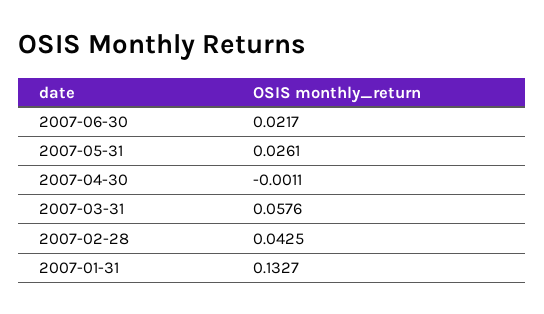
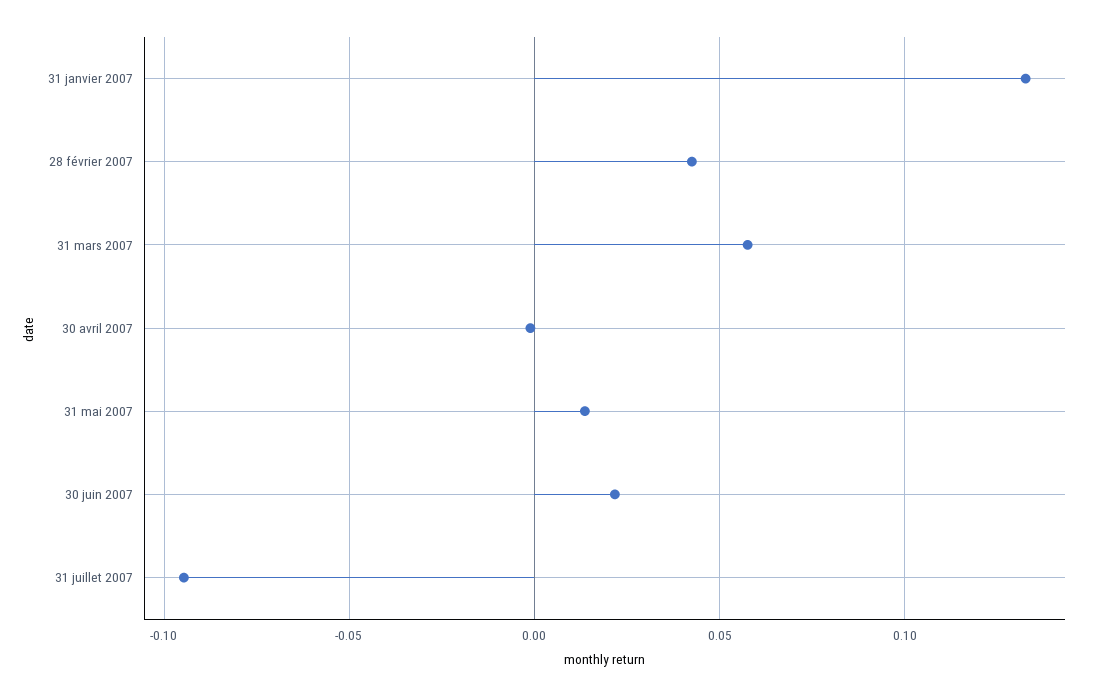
2007-05-31: 0.0261 -> 0.015
31 juillet 2007: none -> -0.095

